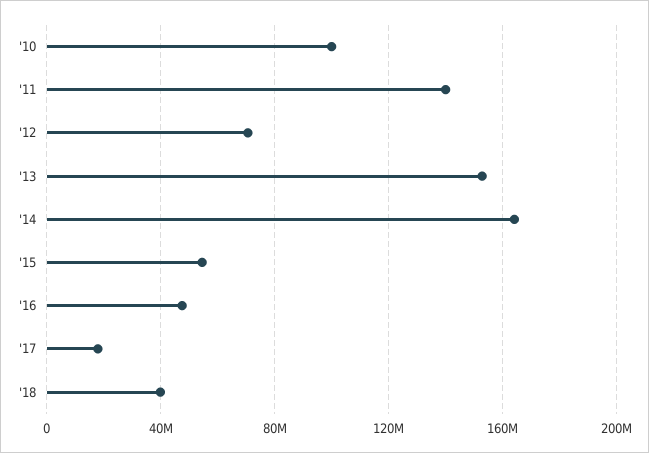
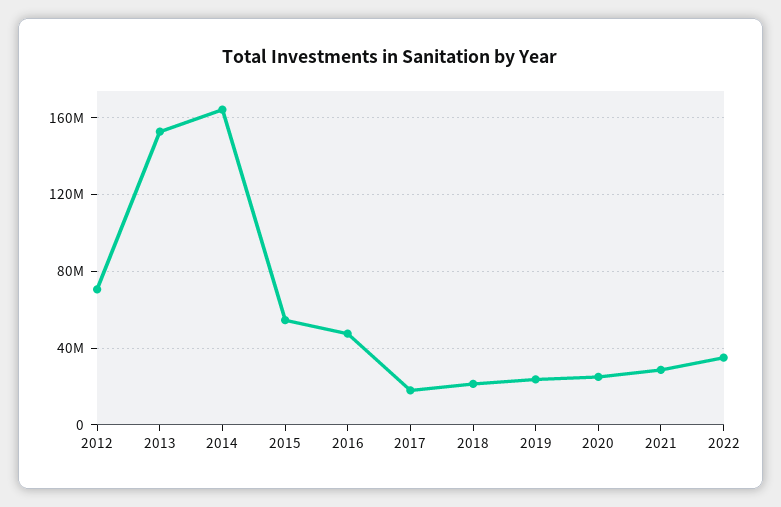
'10: 100000000 -> none
'11: 140000000 -> none
'18: 40000000 -> 20000000
2019: none -> 25000000
2020: none -> 25000000
2021: none -> 30000000
2022: none -> 35000000

